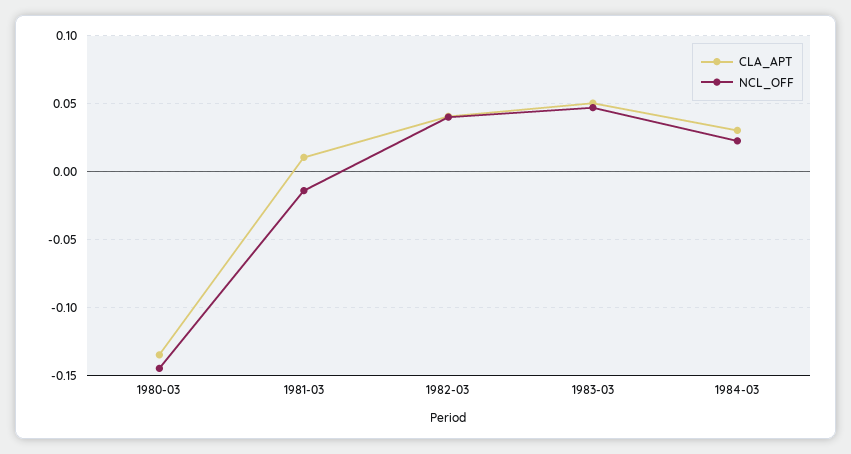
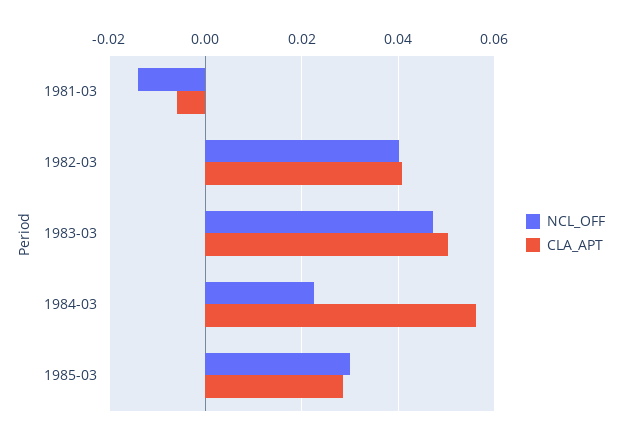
CLA_APT, 1980-03: -0.135 -> none
NCL_OFF, 1980-03: -0.145 -> none
CLA_APT, 1981-03: 0.01 -> -0.006
CLA_APT, 1984-03: 0.03 -> 0.056
NCL_OFF, 1985-03: none -> 0.03
CLA_APT, 1985-03: none -> 0.028

